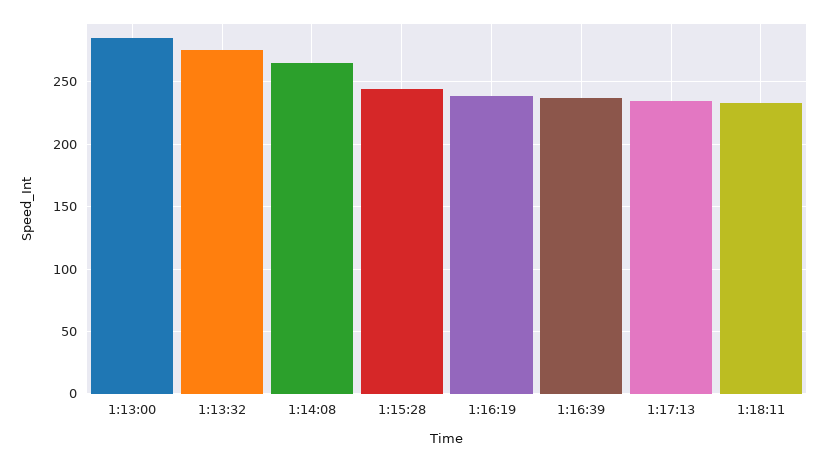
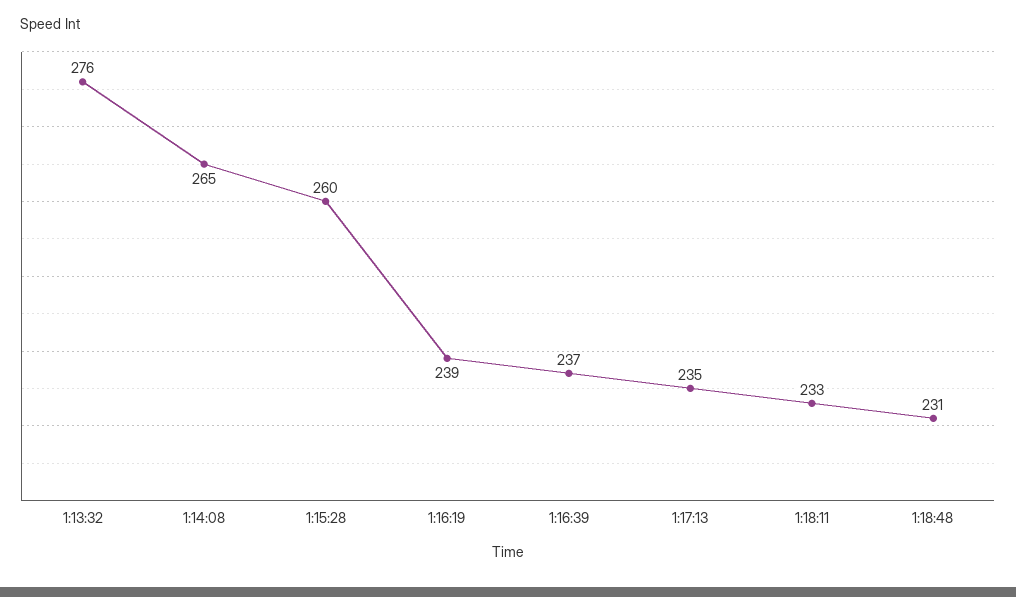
1:13:00: 285 -> none
1:15:28: 245 -> 260
1:18:48: none -> 231

